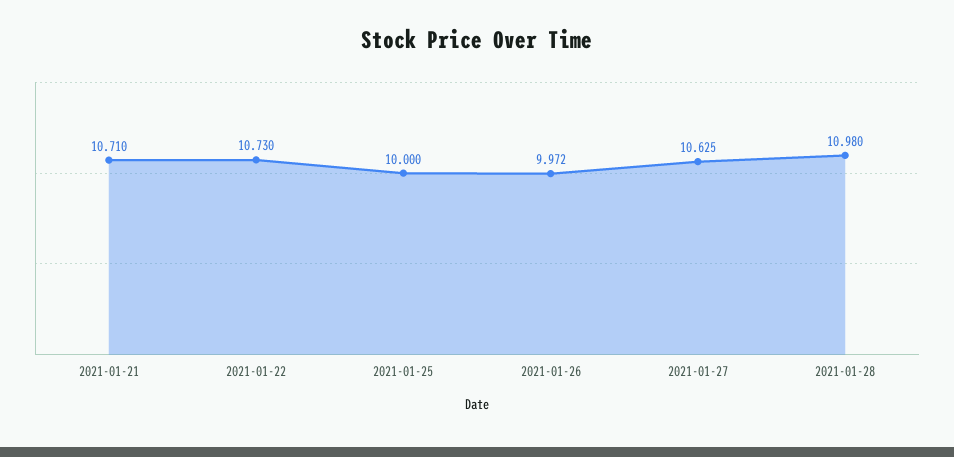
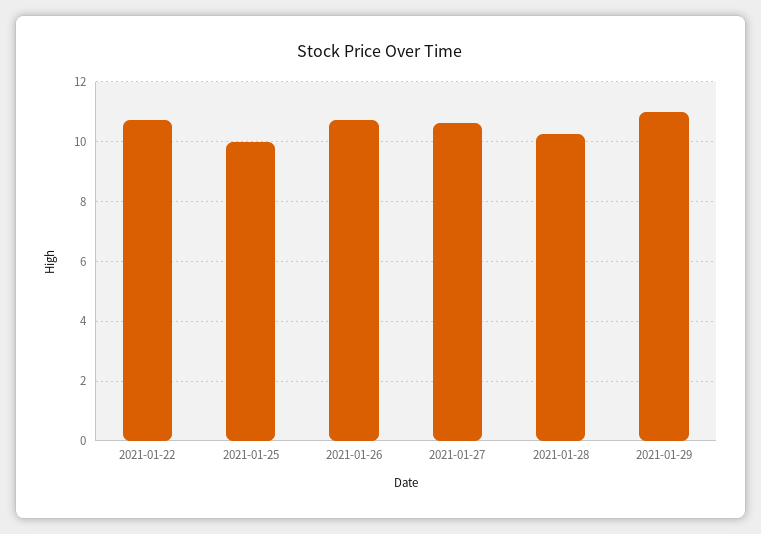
2021-01-21: 10.71 -> none
2021-01-26: 9.972 -> 10.75
2021-01-28: 10.98 -> 10.25
2021-01-29: none -> 11

